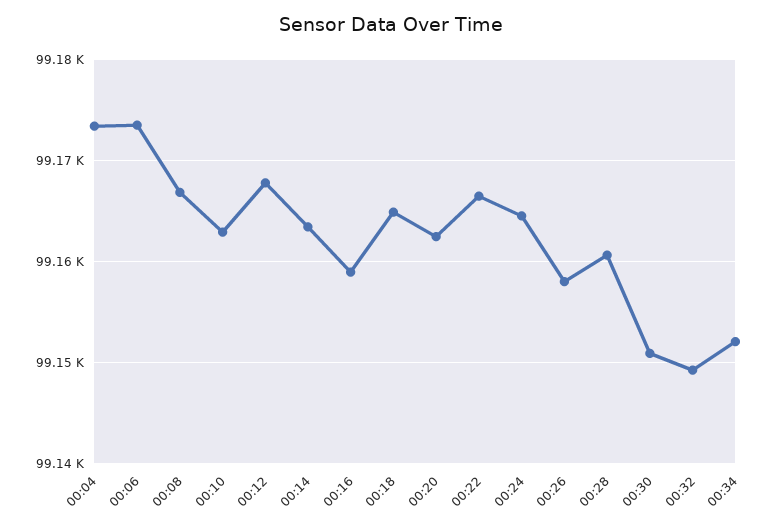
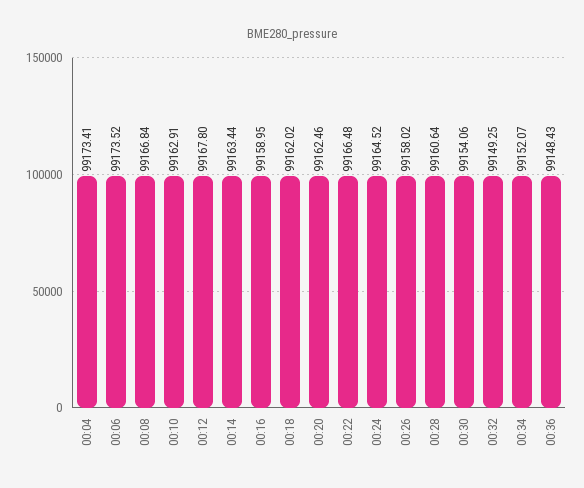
00:18: 99165 -> 99162.02
00:30: 99151 -> 99154.06
00:36: none -> 99148.43

